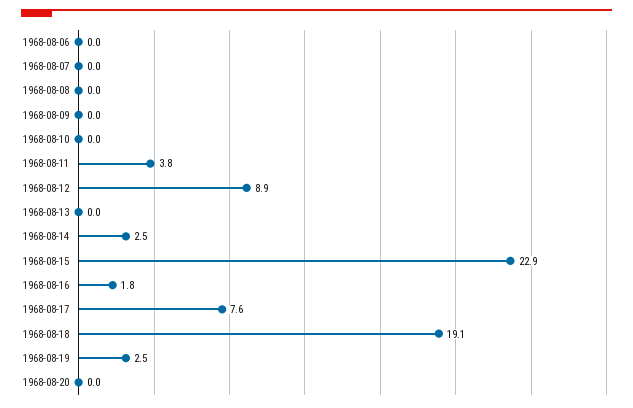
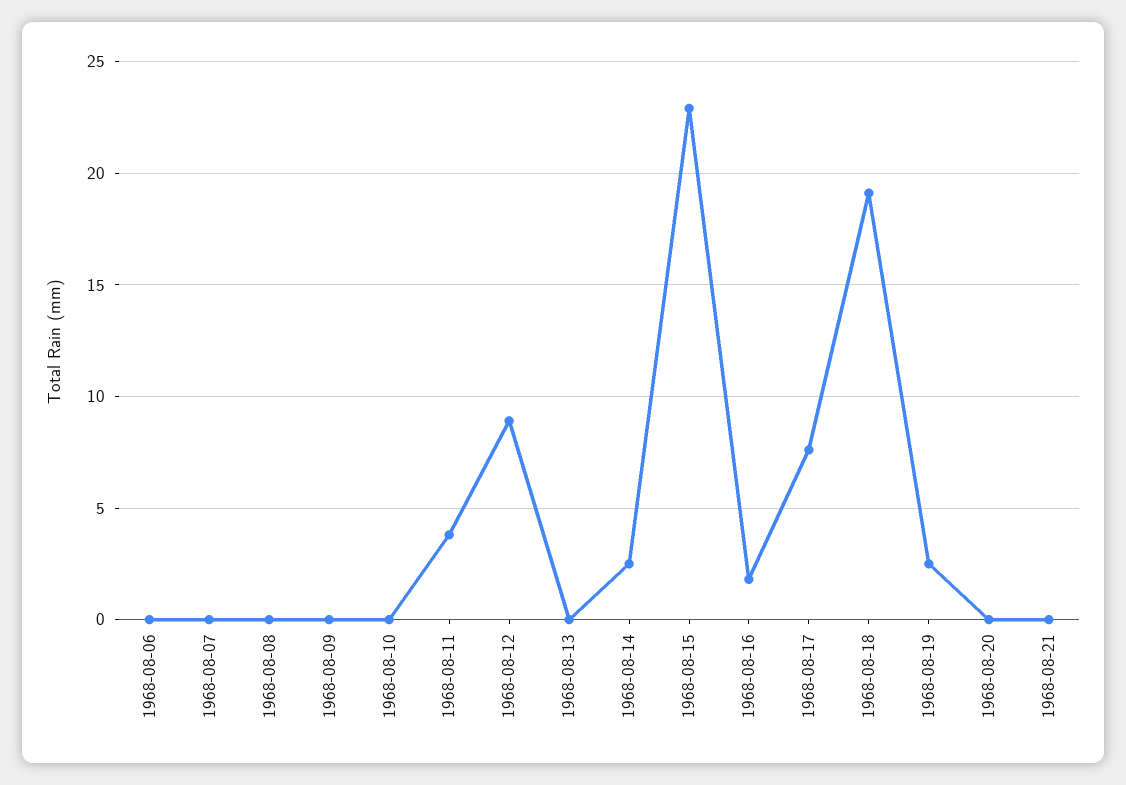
1968-08-21: none -> 0

